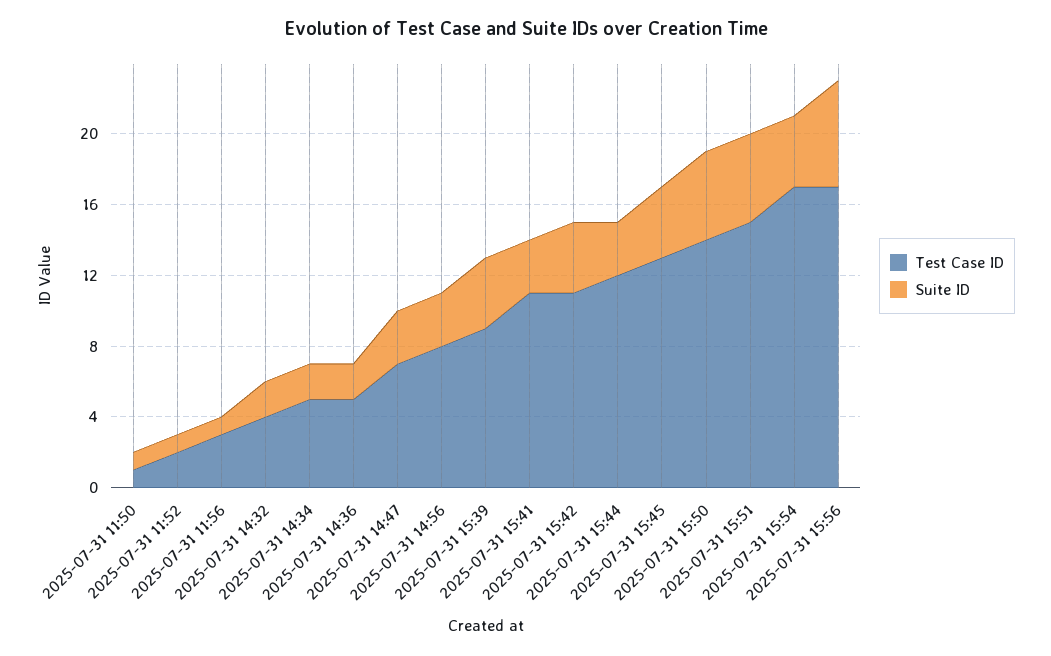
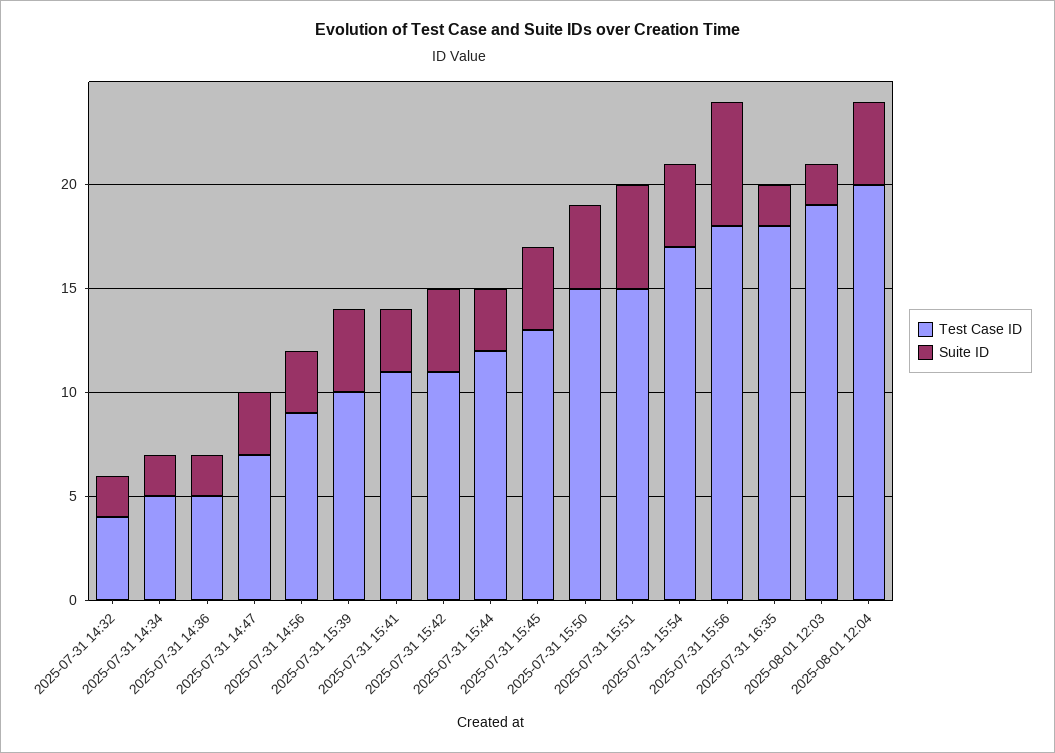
Test Case ID, 2025-07-31 11:50: 1 -> none
Suite ID, 2025-07-31 11:50: 1 -> none
Test Case ID, 2025-07-31 11:52: 2 -> none
Suite ID, 2025-07-31 11:52: 1 -> none
Test Case ID, 2025-07-31 11:56: 3 -> none
Suite ID, 2025-07-31 11:56: 1 -> none
Test Case ID, 2025-07-31 14:56: 8 -> 9
Test Case ID, 2025-07-31 15:39: 9 -> 10
Test Case ID, 2025-07-31 15:50: 14 -> 15
Suite ID, 2025-07-31 15:50: 5 -> 4
Test Case ID, 2025-07-31 15:56: 17 -> 18
Test Case ID, 2025-07-31 16:35: none -> 18
Suite ID, 2025-07-31 16:35: none -> 2
Test Case ID, 2025-08-01 12:03: none -> 19
Suite ID, 2025-08-01 12:03: none -> 2
Test Case ID, 2025-08-01 12:04: none -> 20
Suite ID, 2025-08-01 12:04: none -> 4

